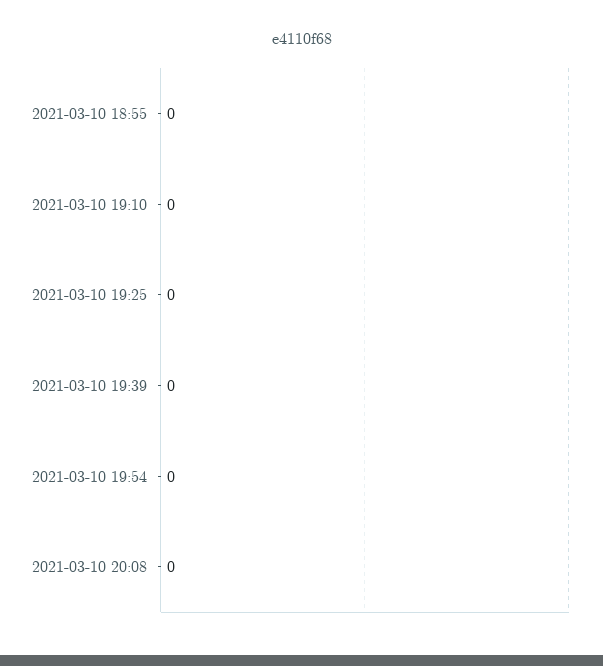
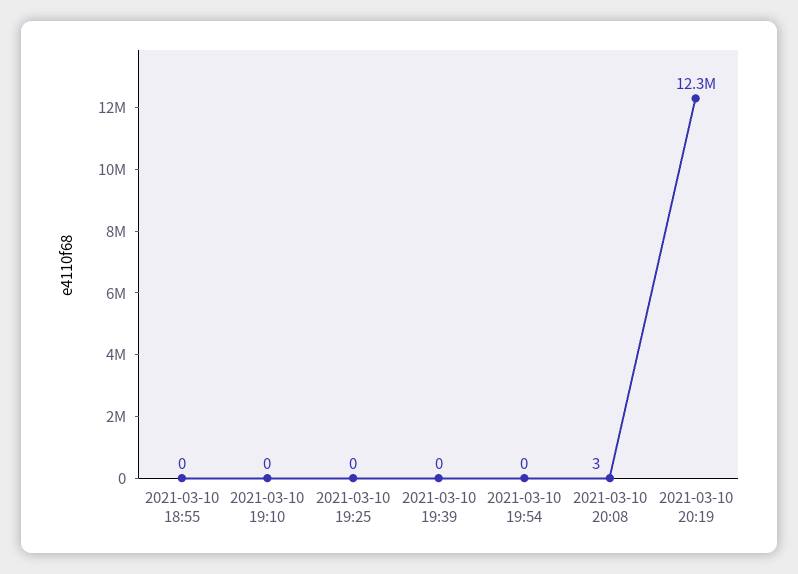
2021-03-10 20:08: 0 -> 3
2021-03-10 20:19: none -> 12300000

